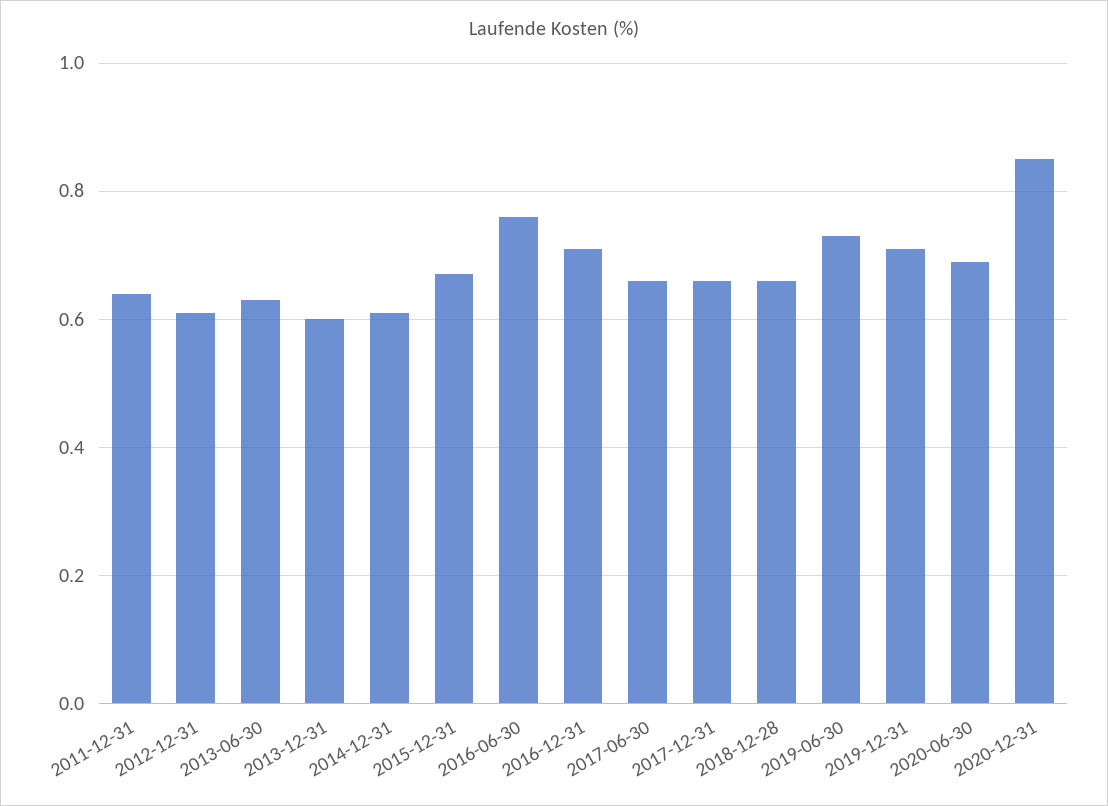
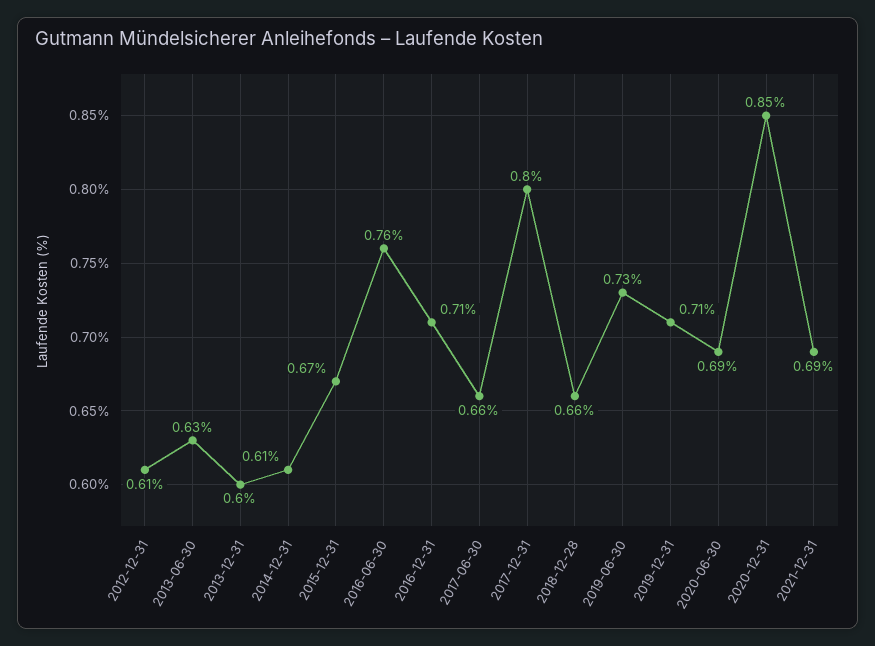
2011-12-31: 0.65 -> none
2017-12-31: 0.65 -> 0.8
2021-12-31: none -> 0.69

